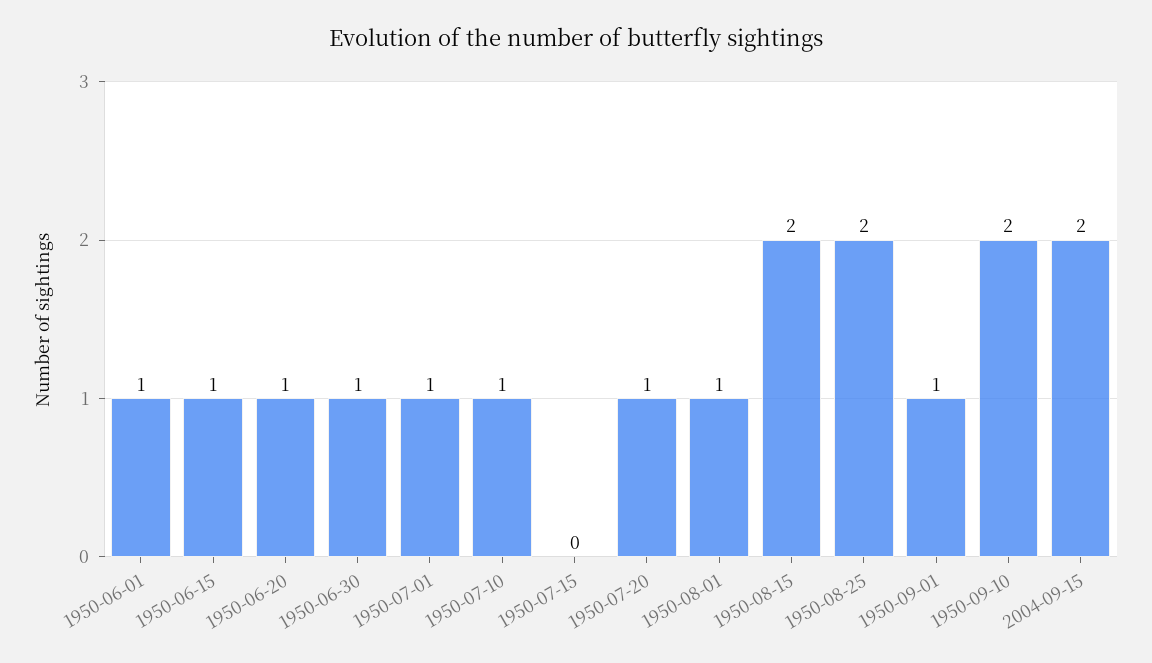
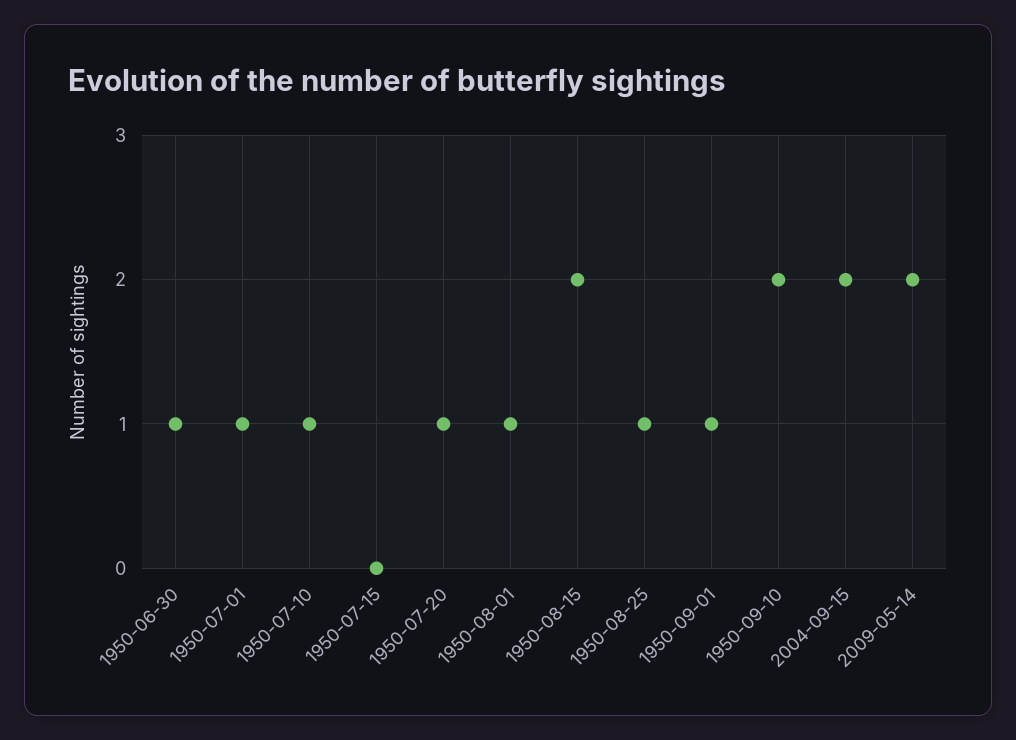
1950-06-01: 1 -> none
1950-06-15: 1 -> none
1950-06-20: 1 -> none
1950-08-25: 2 -> 1
2009-05-14: none -> 2

